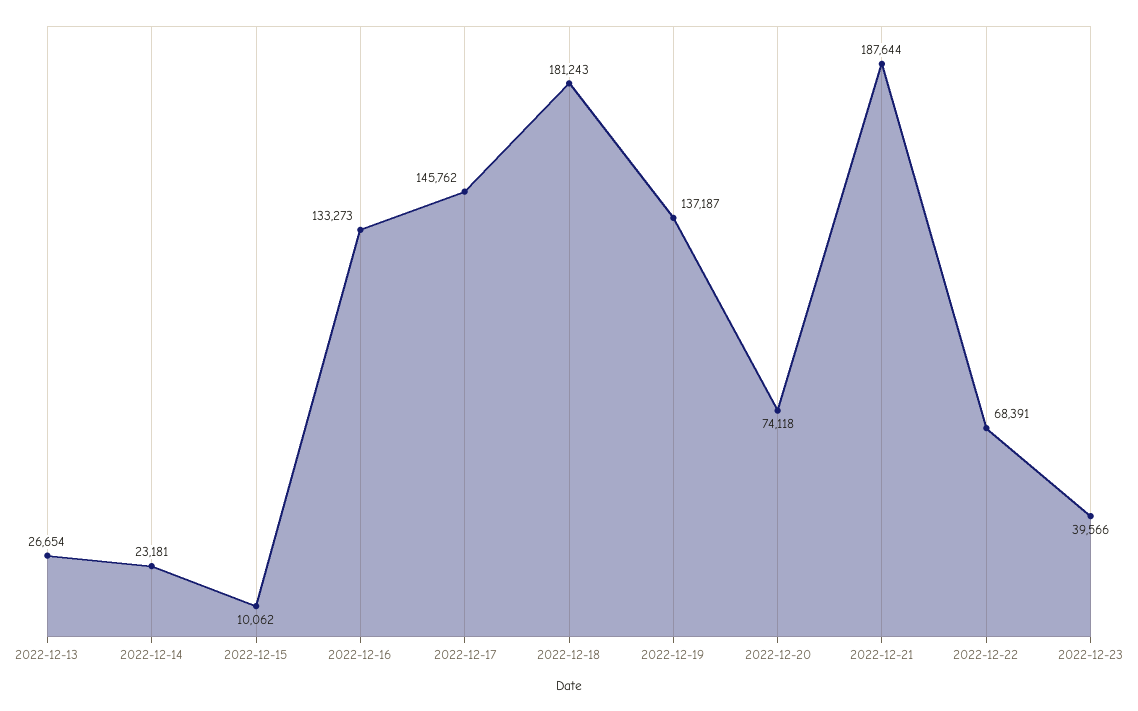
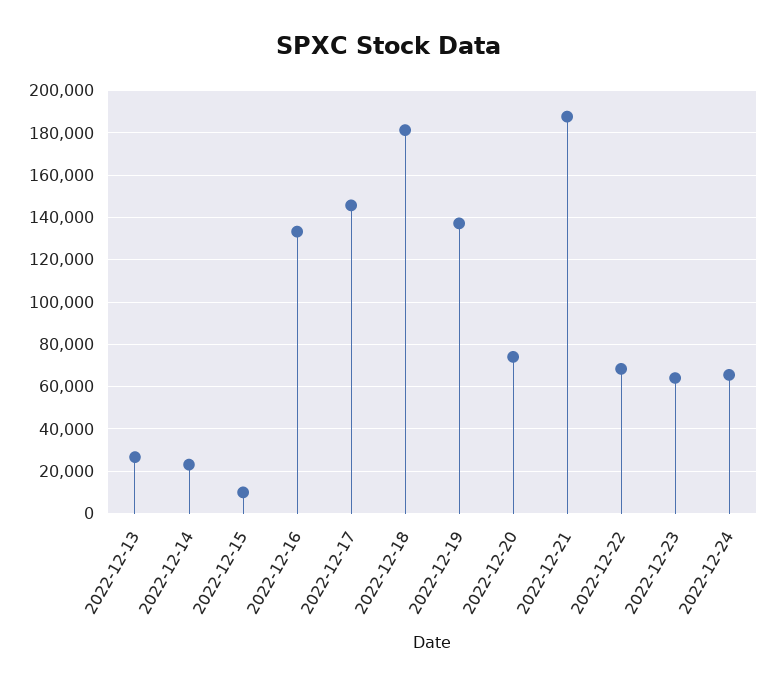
2022-12-23: 39566 -> 65000
2022-12-24: none -> 65000

